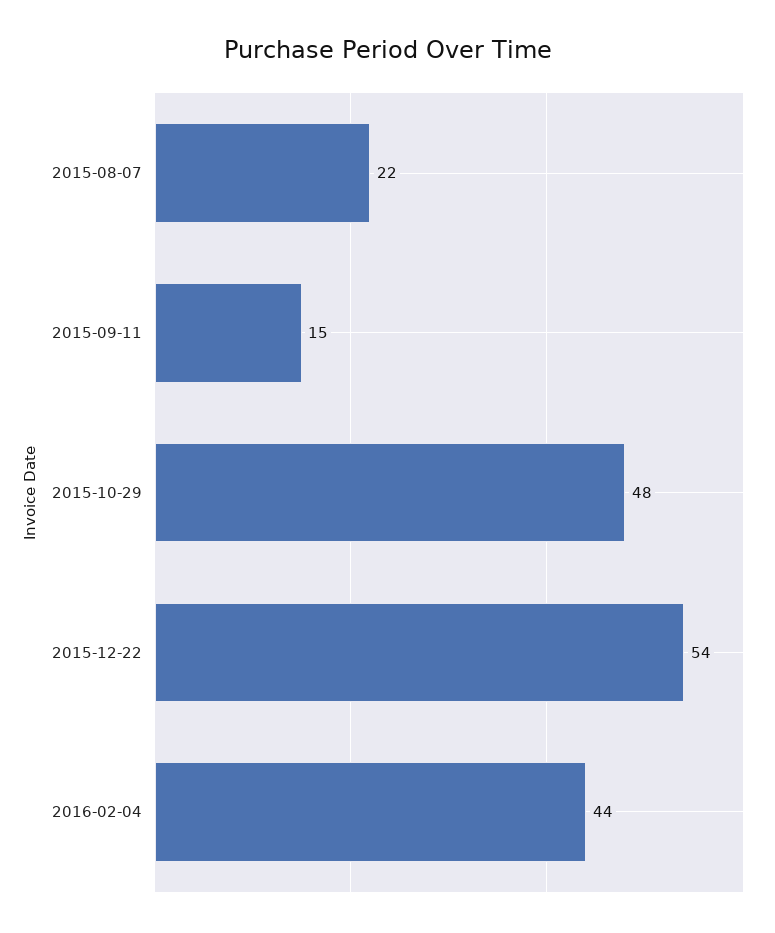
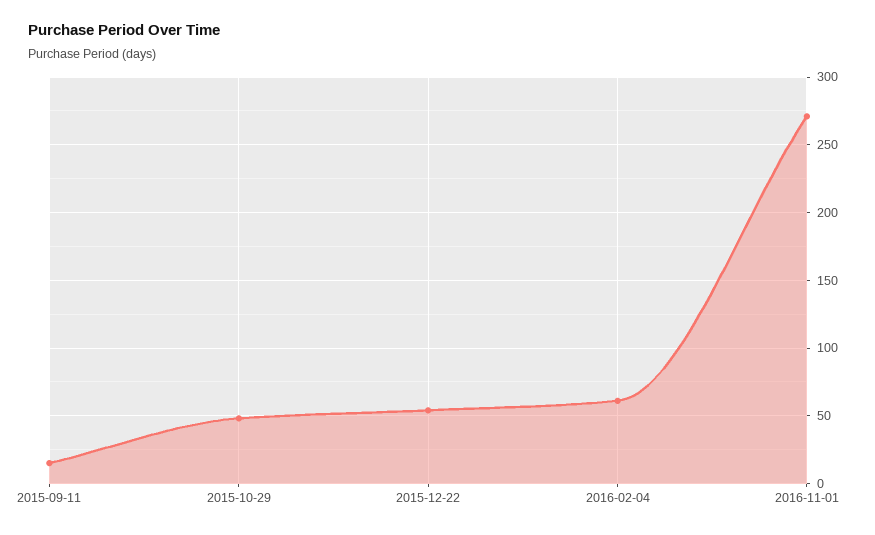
2015-08-07: 22 -> none
2016-02-04: 44 -> 60
2016-11-01: none -> 270

